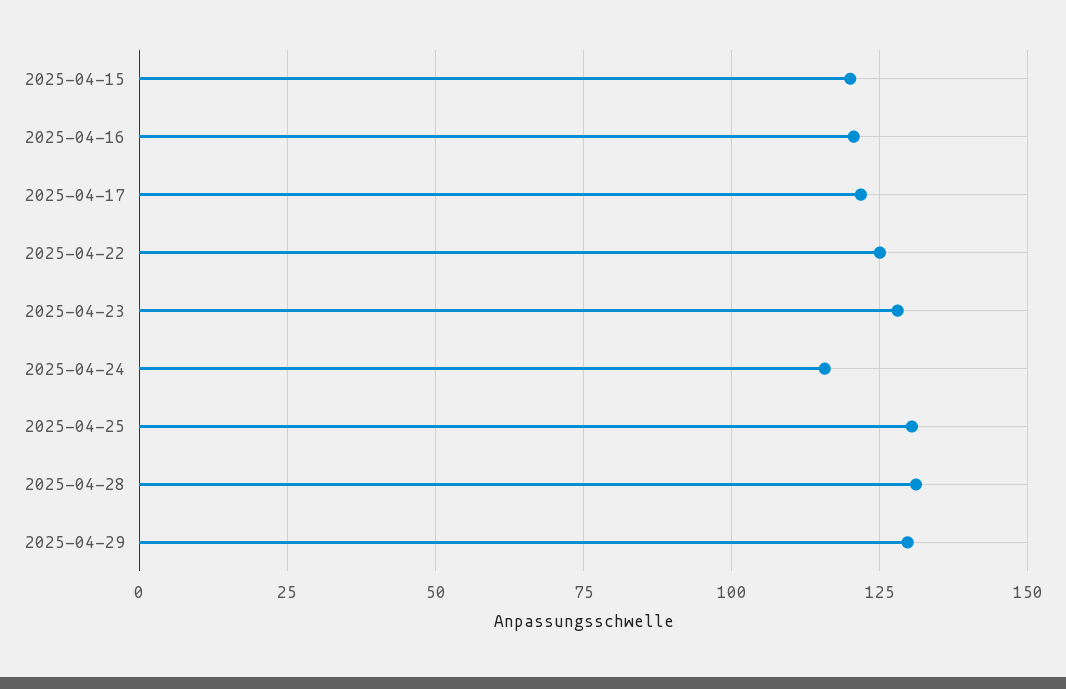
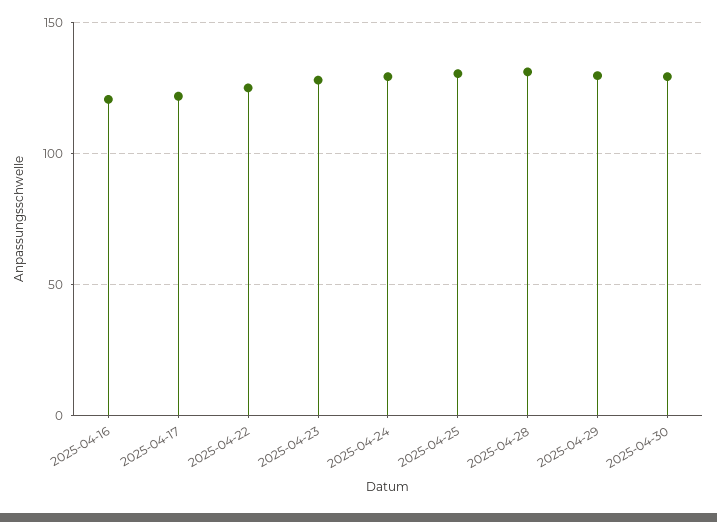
2025-04-15: 120 -> none
2025-04-24: 115 -> 130
2025-04-30: none -> 130

